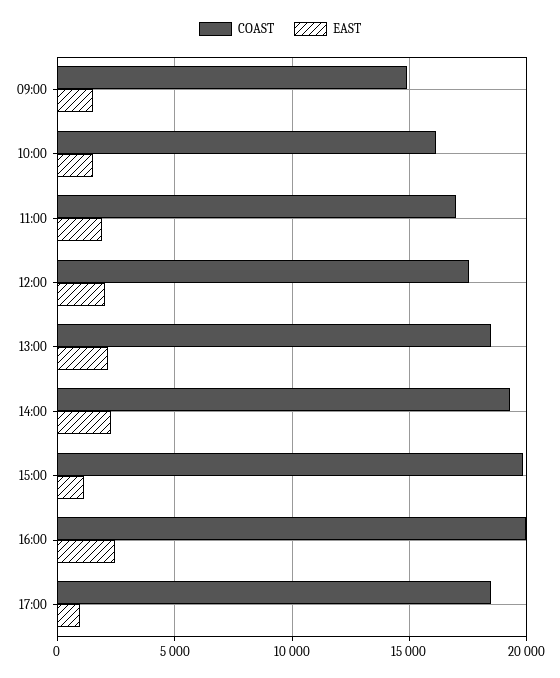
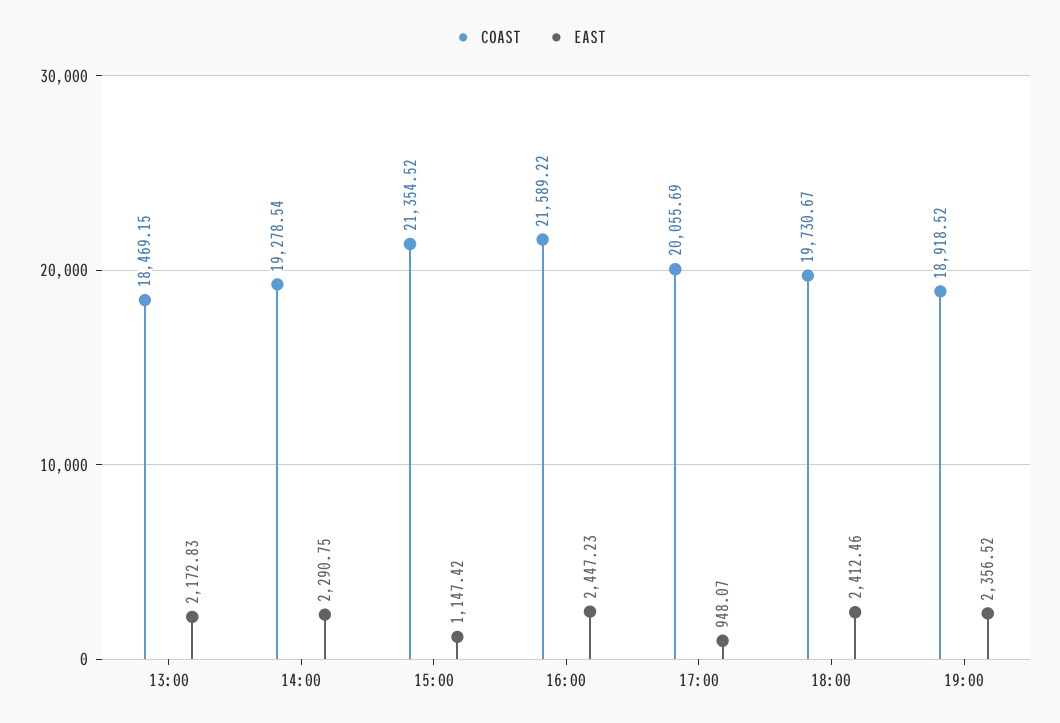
COAST, 09:00: 15000 -> none
EAST, 09:00: 1500 -> none
COAST, 10:00: 16000 -> none
EAST, 10:00: 1500 -> none
COAST, 11:00: 17000 -> none
EAST, 11:00: 2000 -> none
COAST, 12:00: 17500 -> none
EAST, 12:00: 2000 -> none
COAST, 15:00: 20000 -> 21354.52
COAST, 16:00: 20000 -> 21589.22
COAST, 17:00: 18500 -> 20055.69
COAST, 18:00: none -> 19730.67
EAST, 18:00: none -> 2412.46
COAST, 19:00: none -> 18918.52
EAST, 19:00: none -> 2356.52

